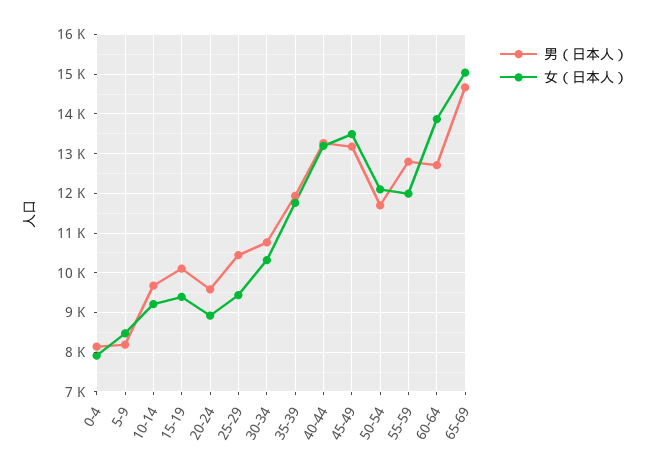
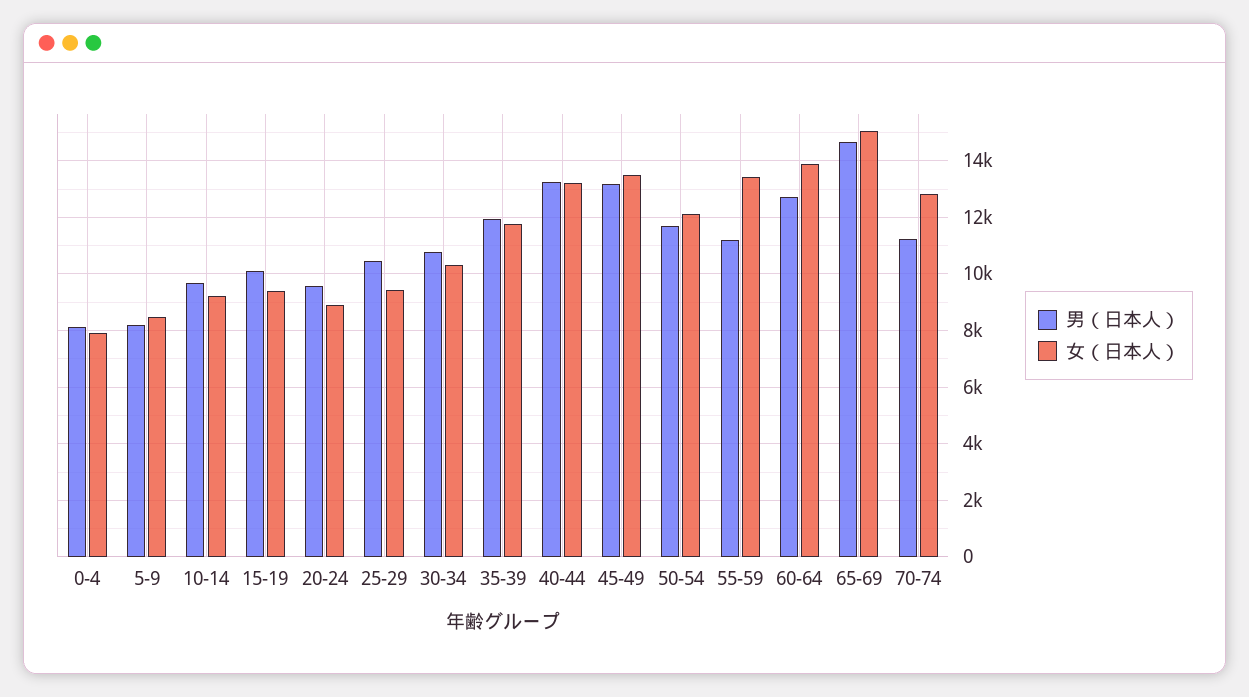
男（日本人）, 55-59: 12800 -> 11250
女（日本人）, 55-59: 12000 -> 13500
男（日本人）, 70-74: none -> 11250
女（日本人）, 70-74: none -> 12750

